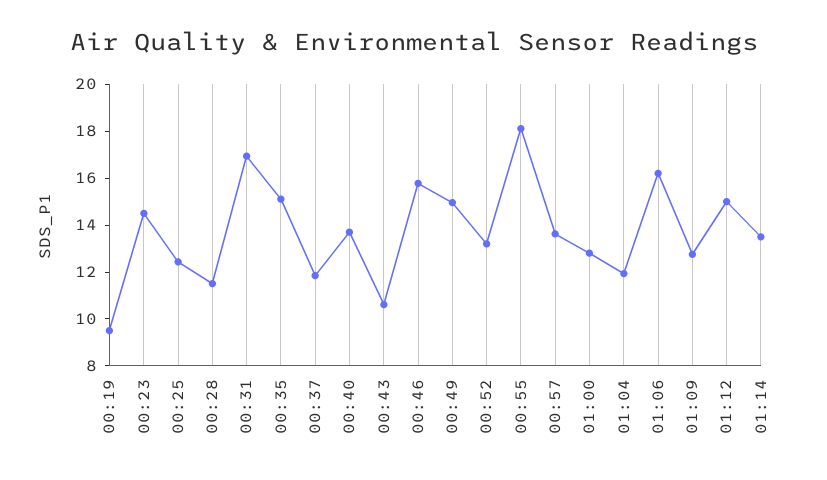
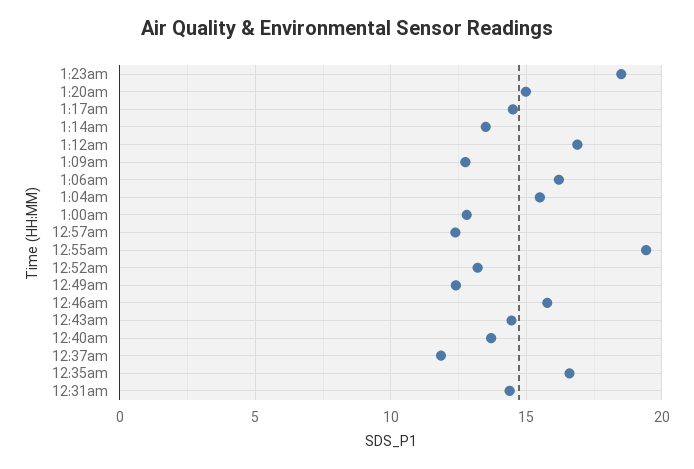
00:19: 9.5 -> none
00:23: 14.5 -> none
00:25: 12.5 -> none
00:28: 11.5 -> none
00:31: 17 -> 14.5
00:35: 15 -> 16.5
00:43: 10.5 -> 14.5
00:49: 15 -> 12.5
00:55: 18 -> 19.5
00:57: 13.5 -> 12.5
01:04: 12 -> 15.5
01:12: 15 -> 17
1:23am: none -> 18.5
1:20am: none -> 15
1:17am: none -> 14.5

